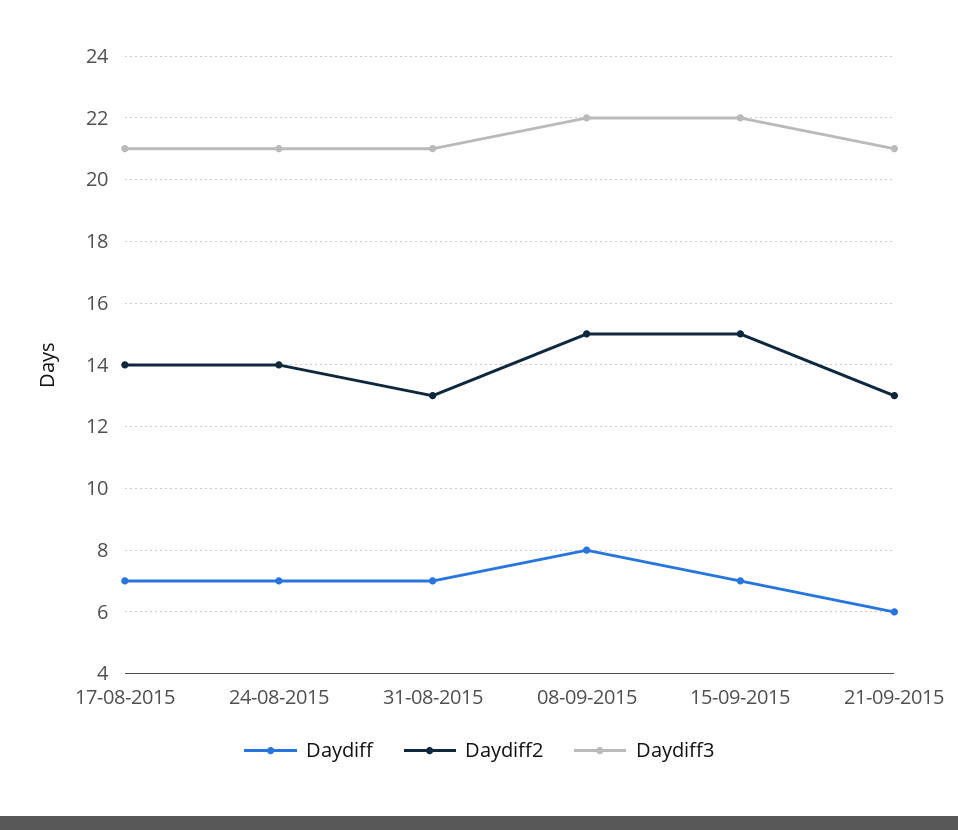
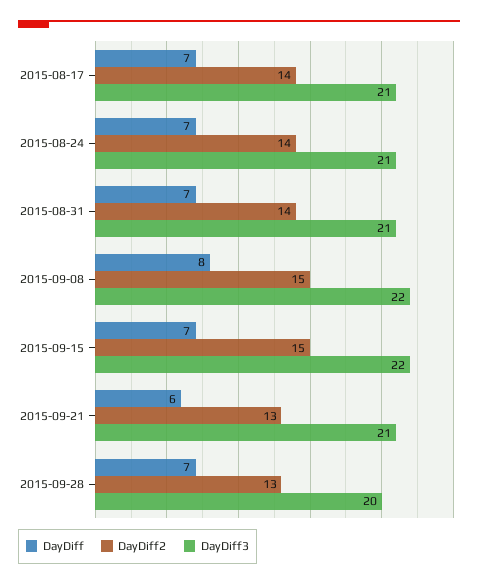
Daydiff2, 31-08-2015: 13 -> 14
Daydiff, 2015-09-28: none -> 7
Daydiff2, 2015-09-28: none -> 13
Daydiff3, 2015-09-28: none -> 20

